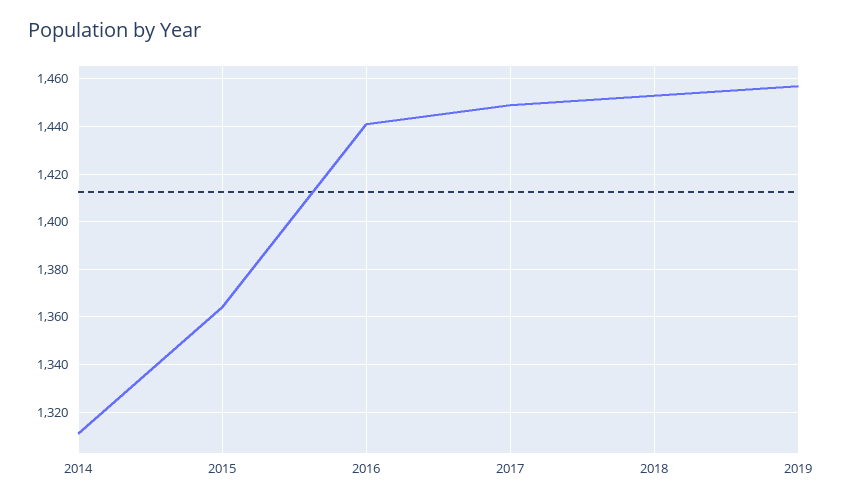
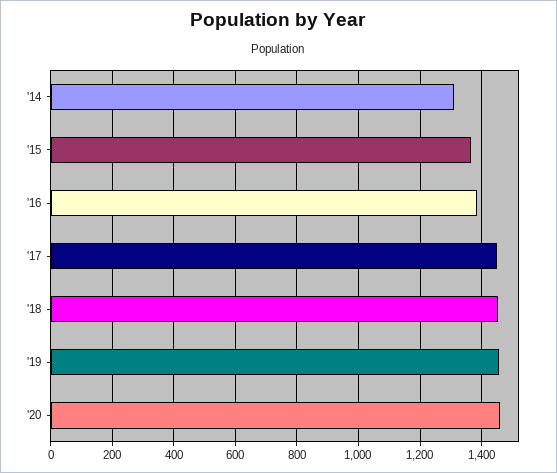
2016: 1440 -> 1380
'20: none -> 1460

